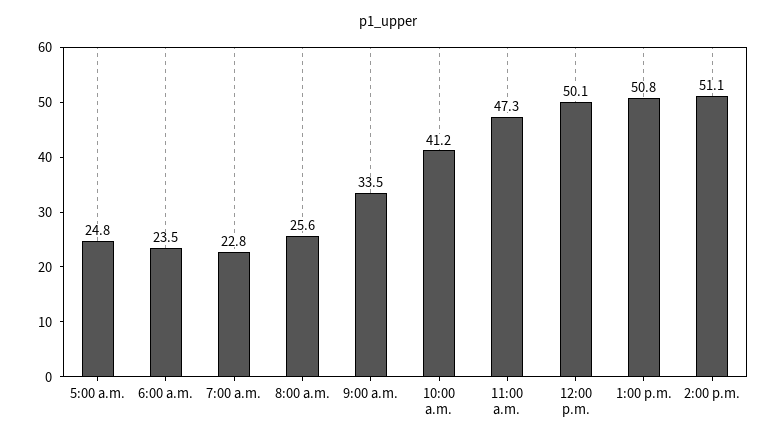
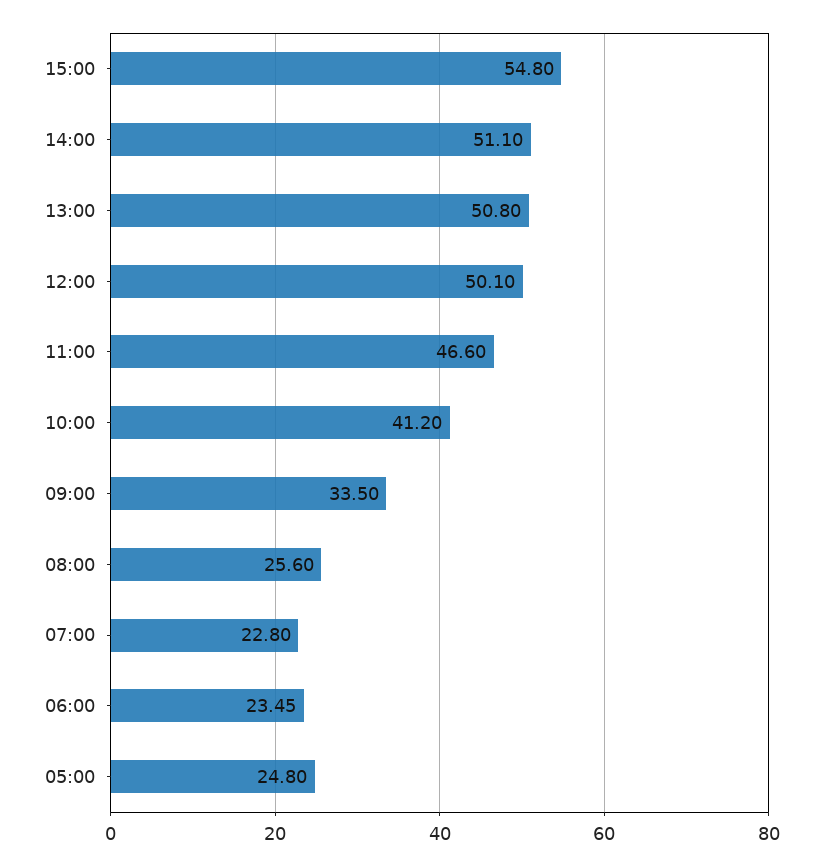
11:00 a.m.: 47.3 -> 46.6
15:00: none -> 54.8

